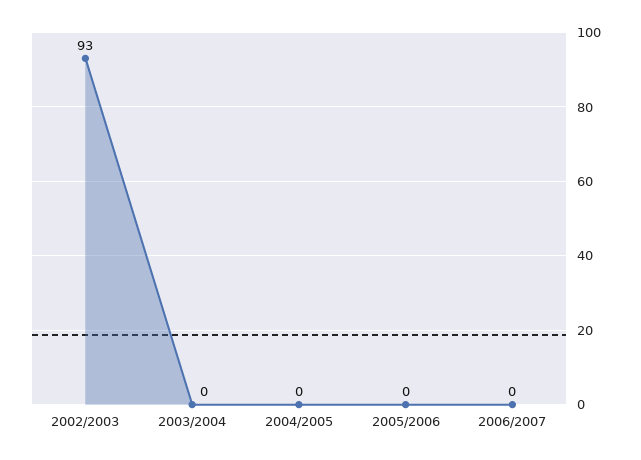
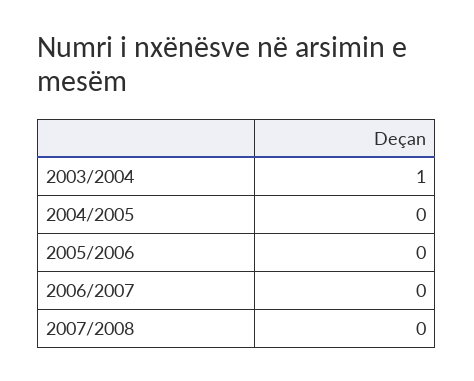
2002/2003: 93 -> none
2003/2004: 0 -> 1
2007/2008: none -> 0

